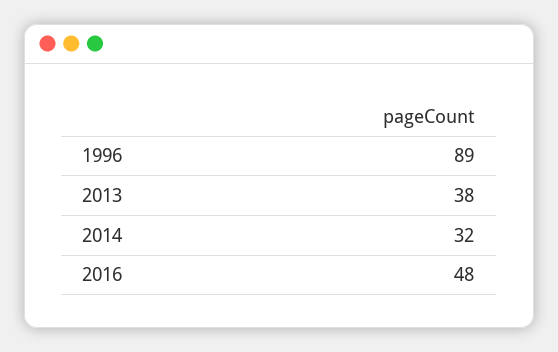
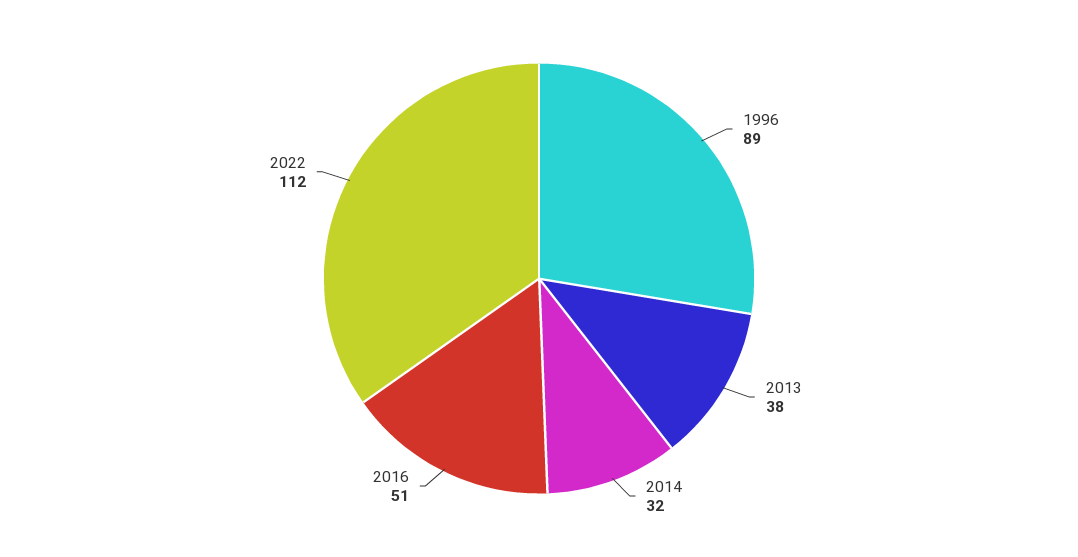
2016: 48 -> 51
2022: none -> 112

